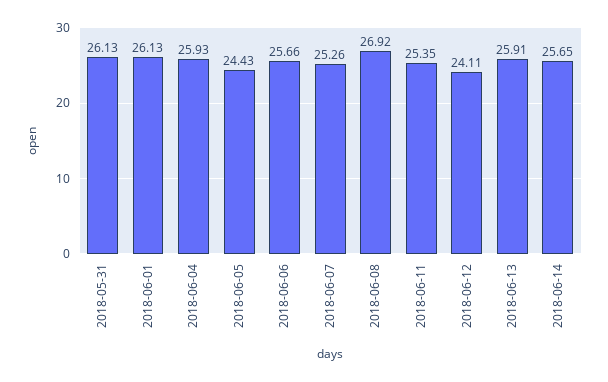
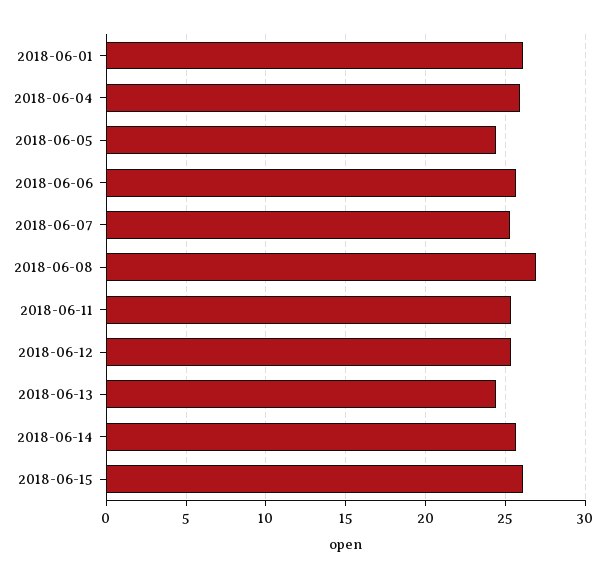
2018-05-31: 26.13 -> none
2018-06-12: 24.11 -> 25.5
2018-06-13: 25.91 -> 24.5
2018-06-15: none -> 26

